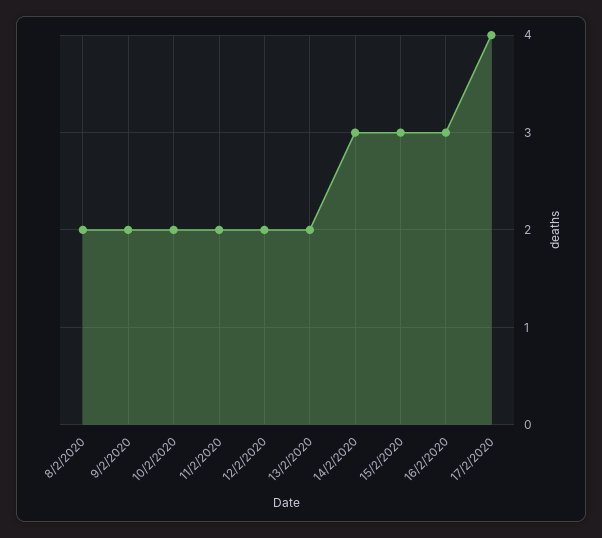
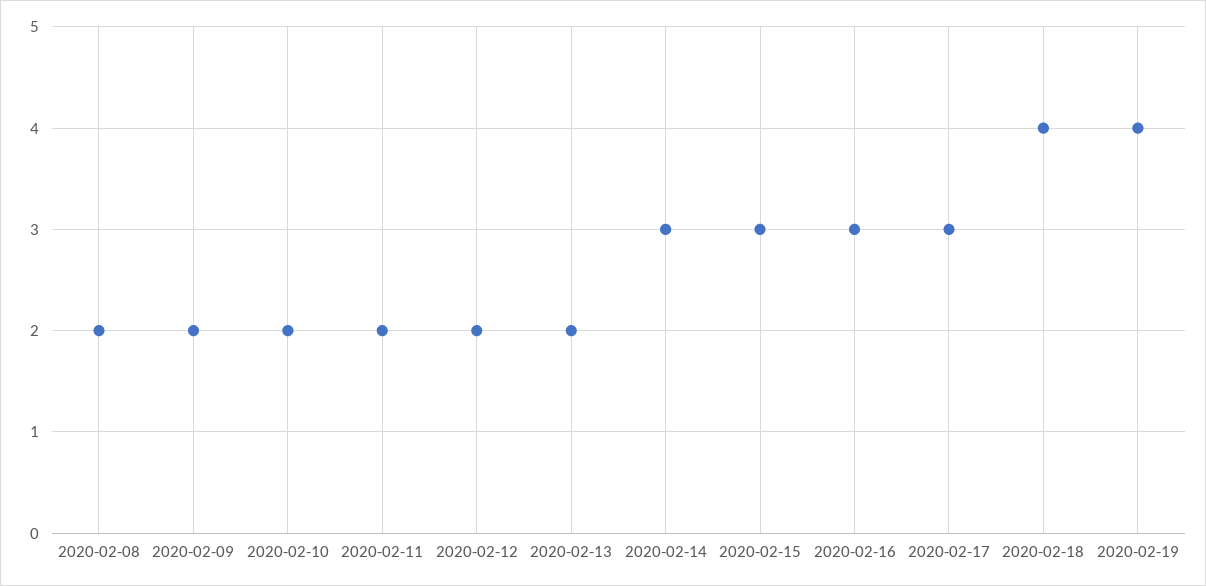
17/2/2020: 4 -> 3
2020-02-18: none -> 4
2020-02-19: none -> 4

